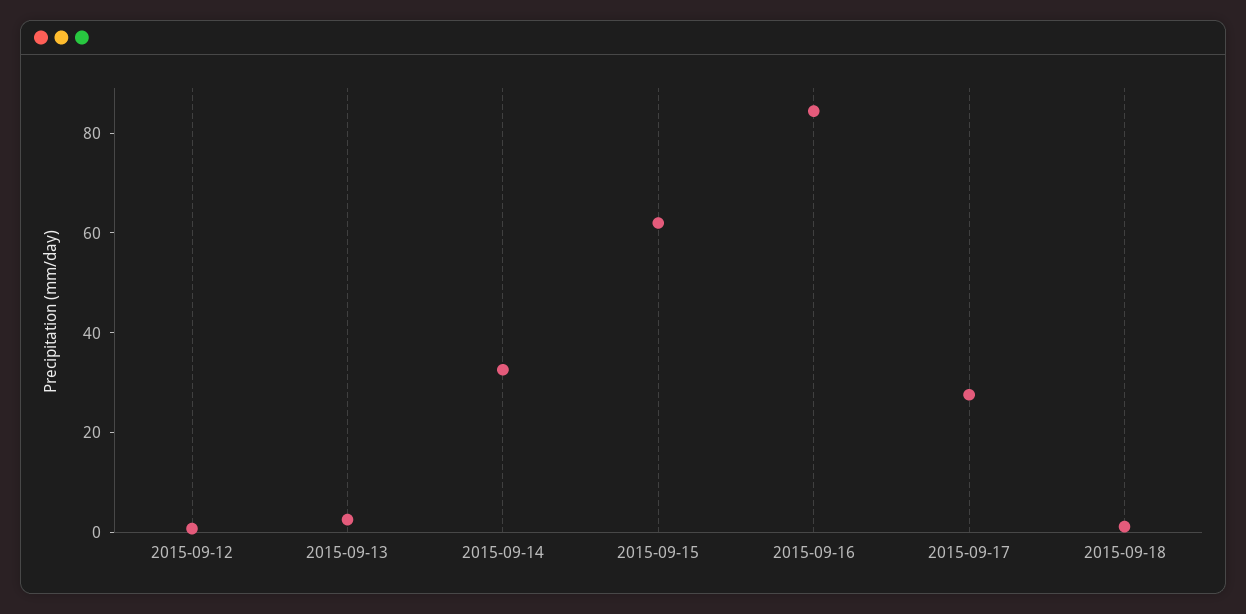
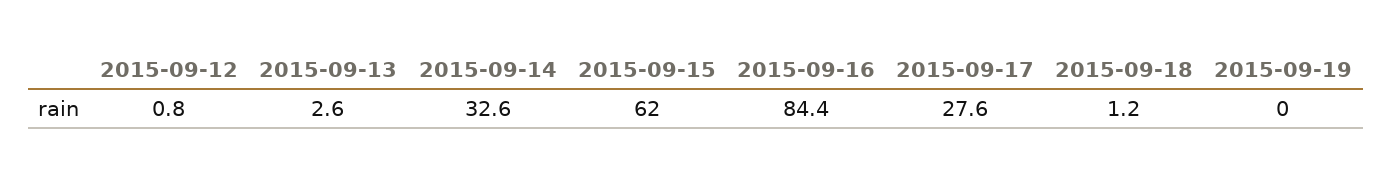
2015-09-19: none -> 0

